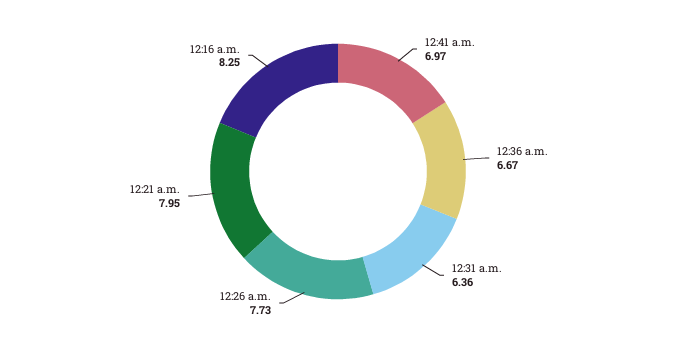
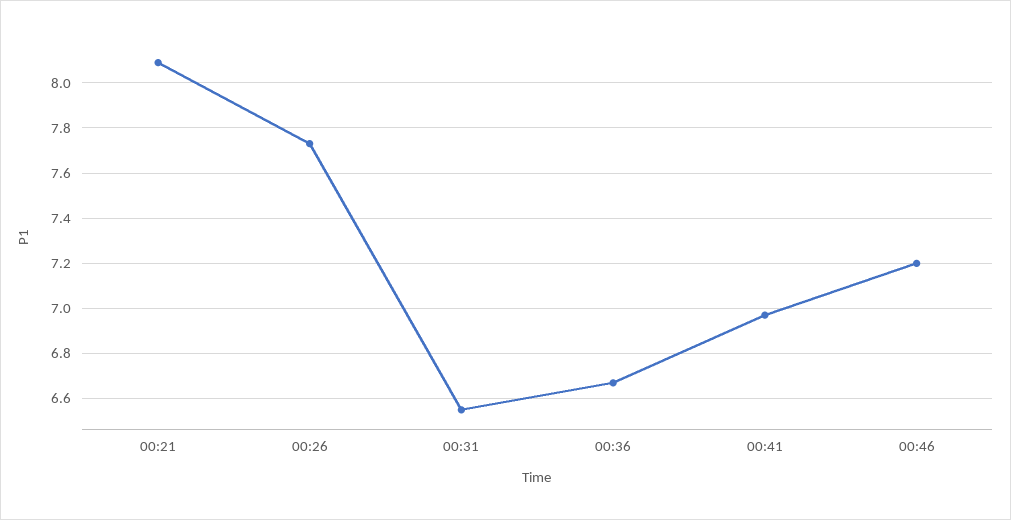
12:31 a.m.: 6.36 -> 6.55
12:21 a.m.: 7.95 -> 8.1
12:16 a.m.: 8.25 -> none
00:46: none -> 7.2

